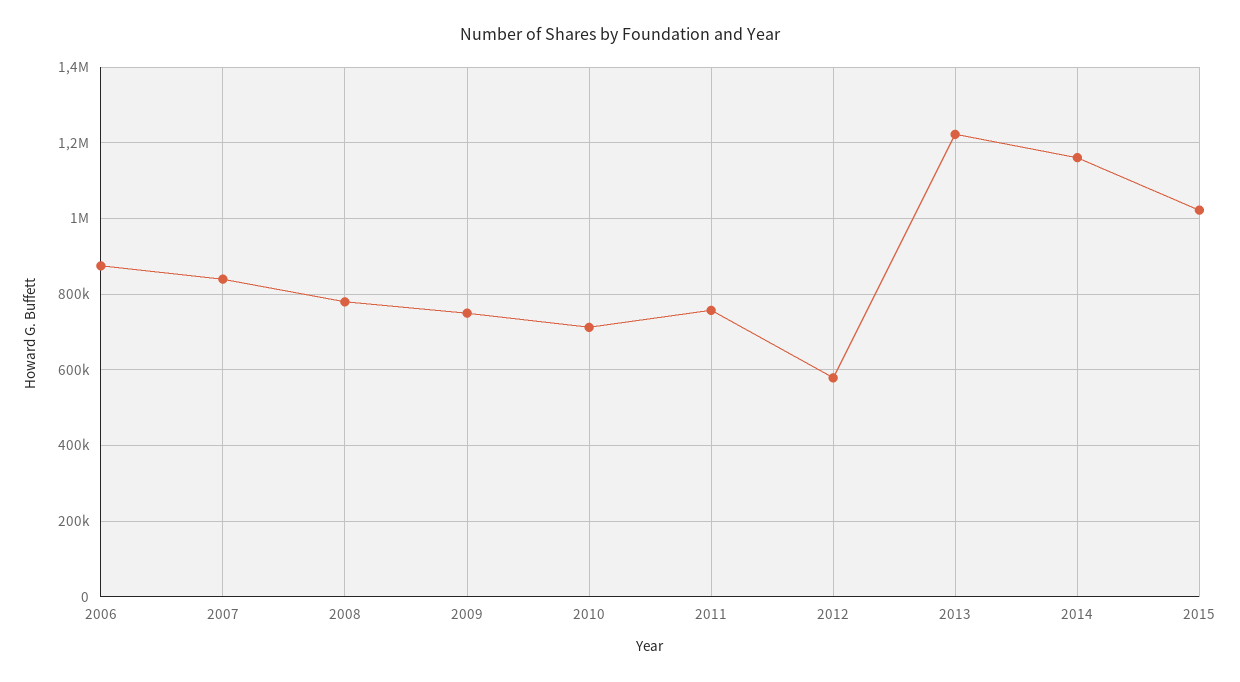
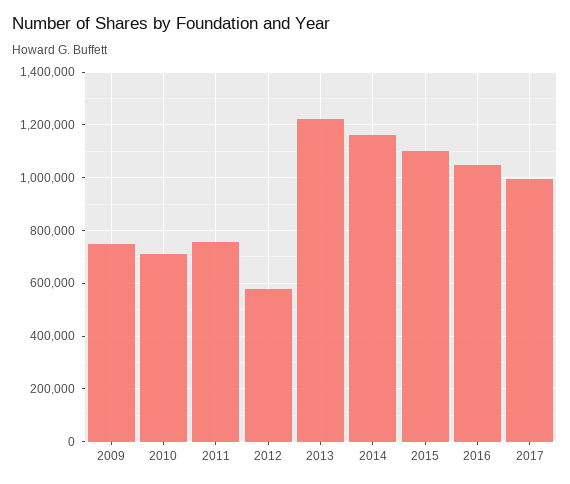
2006: 880000 -> none
2007: 840000 -> none
2008: 780000 -> none
2015: 1020000 -> 1100000
2016: none -> 1050000
2017: none -> 1000000

